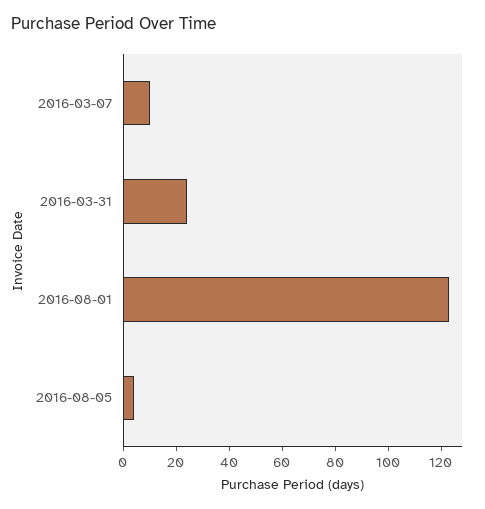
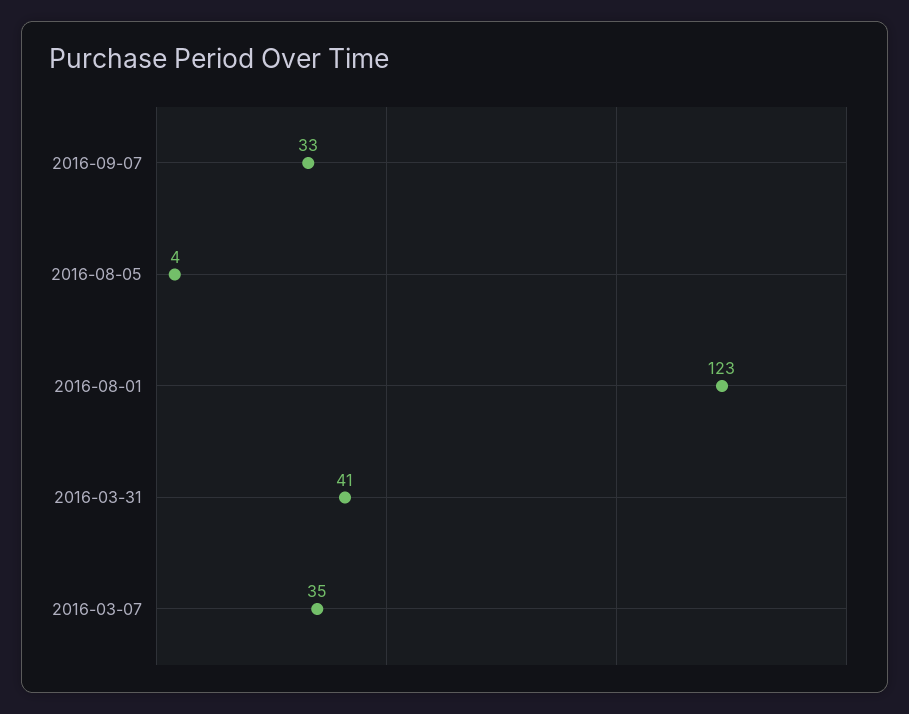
2016-03-07: 10 -> 35
2016-03-31: 25 -> 41
2016-09-07: none -> 33

